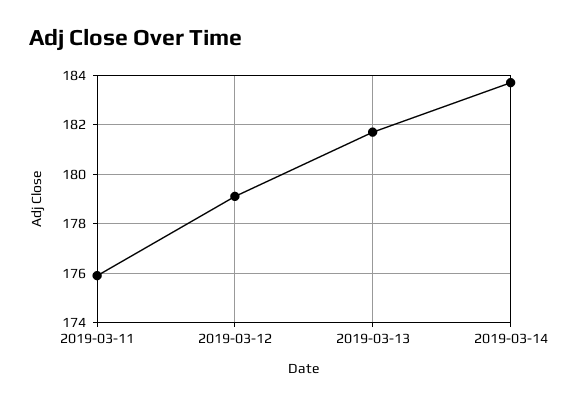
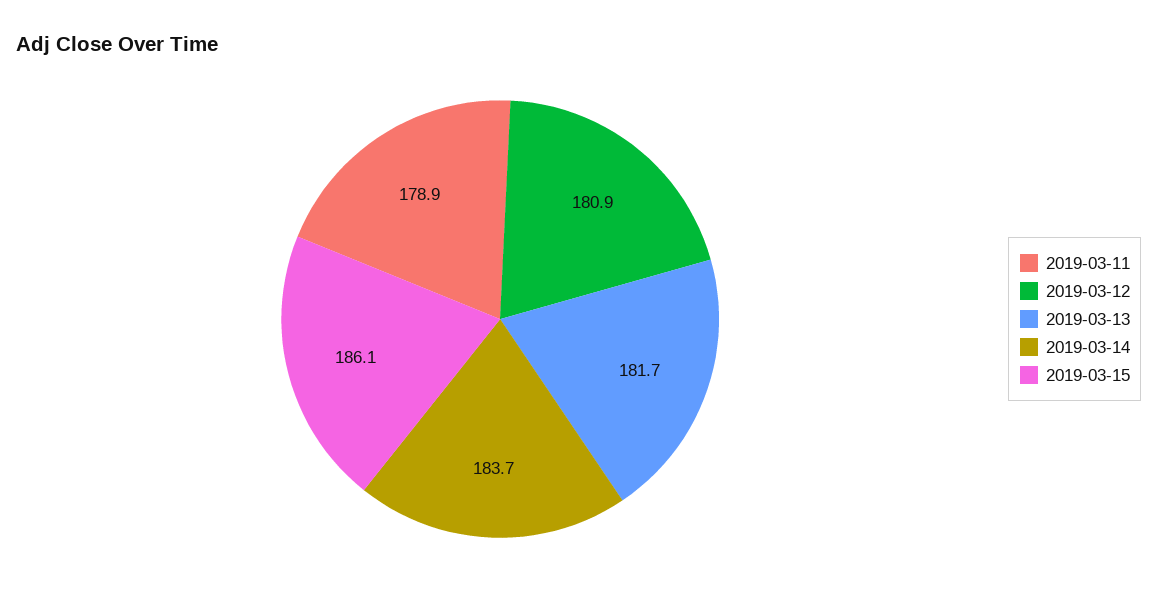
2019-03-11: 176 -> 178.9
2019-03-12: 179 -> 180.9
2019-03-15: none -> 186.1

